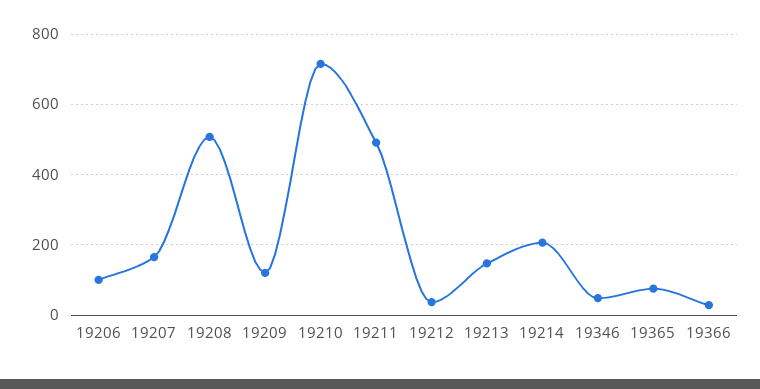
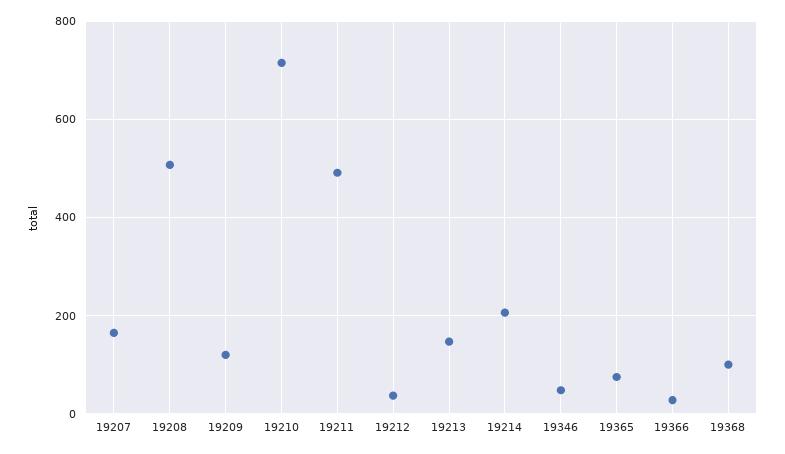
19206: 100 -> none
19368: none -> 100

